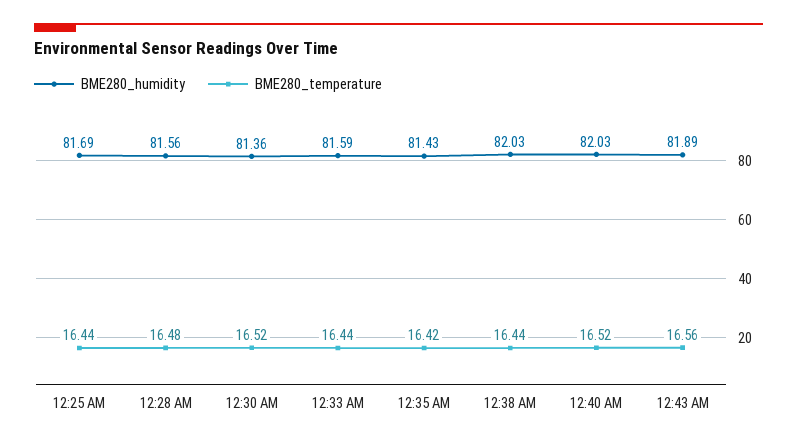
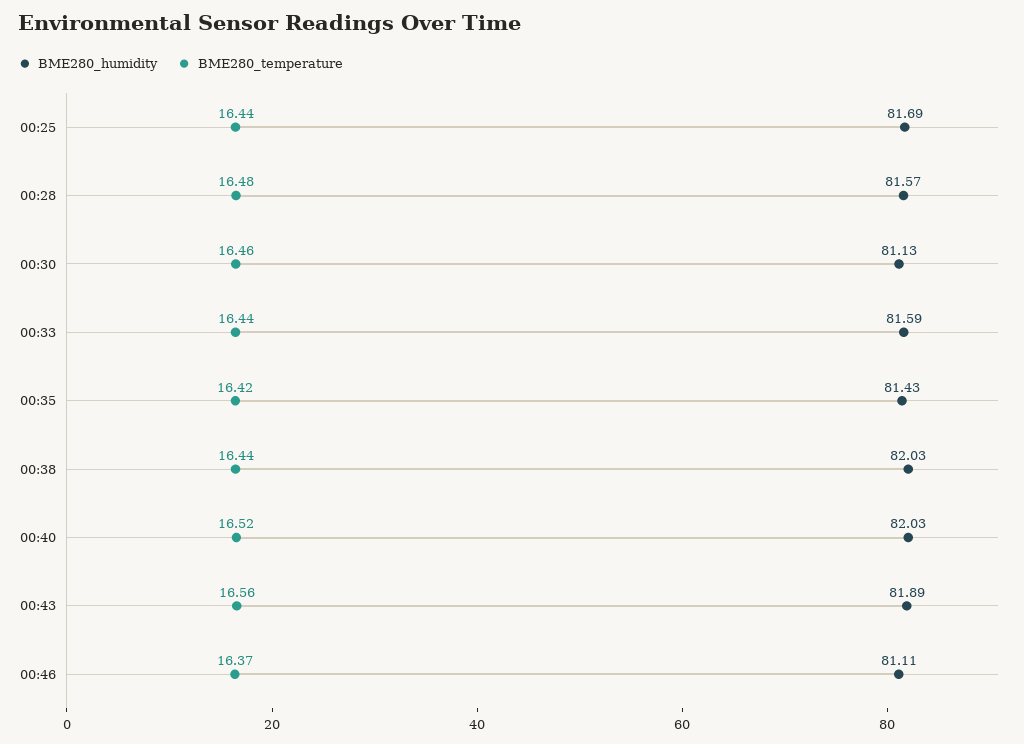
BME280_humidity, 12:28 AM: 81.56 -> 81.57
BME280_humidity, 12:30 AM: 81.36 -> 81.13
BME280_temperature, 12:30 AM: 16.52 -> 16.46
BME280_humidity, 00:46: none -> 81.11
BME280_temperature, 00:46: none -> 16.37

